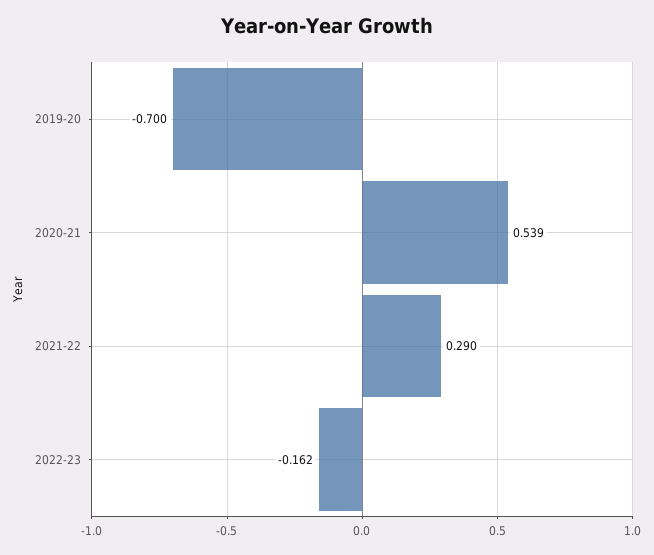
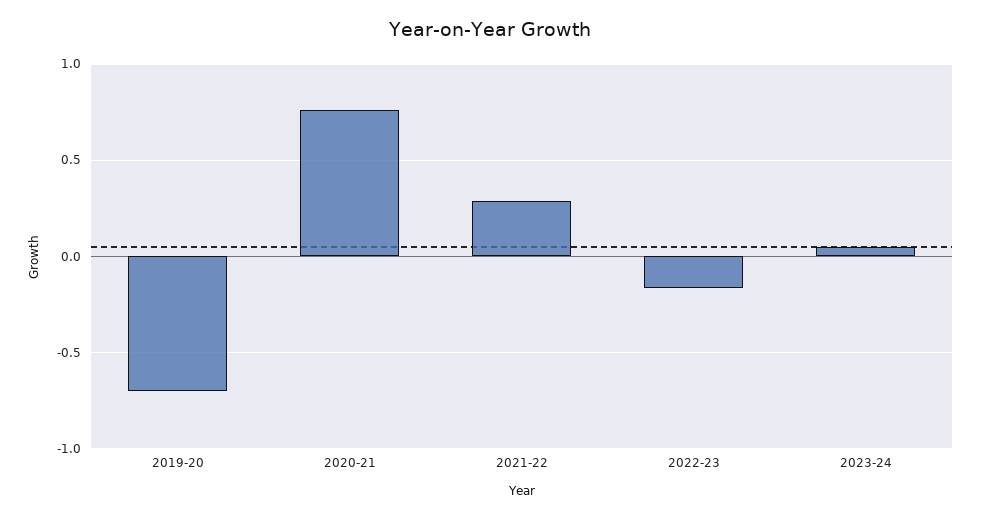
2020-21: 0.539 -> 0.75
2023-24: none -> 0.05

